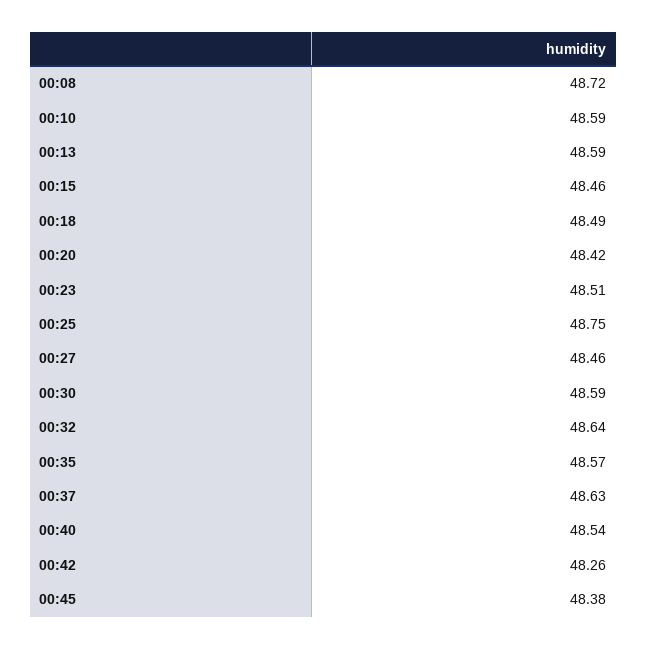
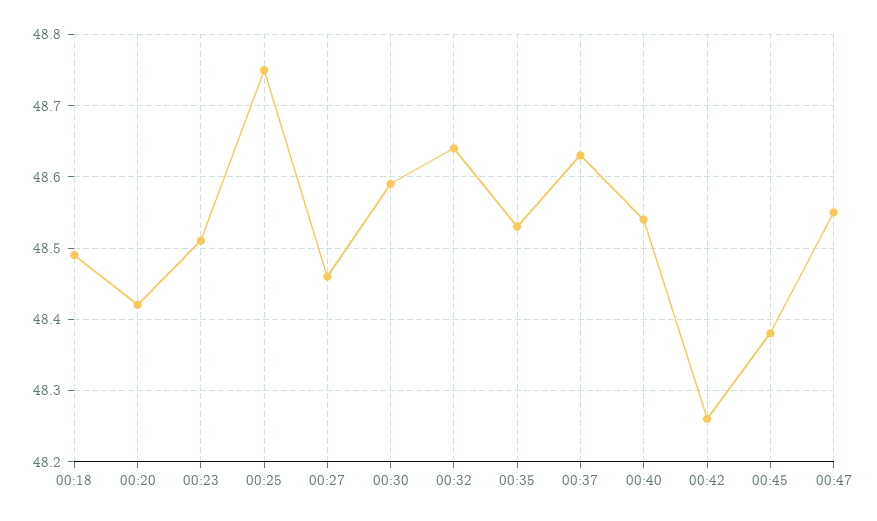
00:08: 48.72 -> none
00:10: 48.59 -> none
00:13: 48.59 -> none
00:15: 48.46 -> none
00:35: 48.57 -> 48.53
00:47: none -> 48.55

